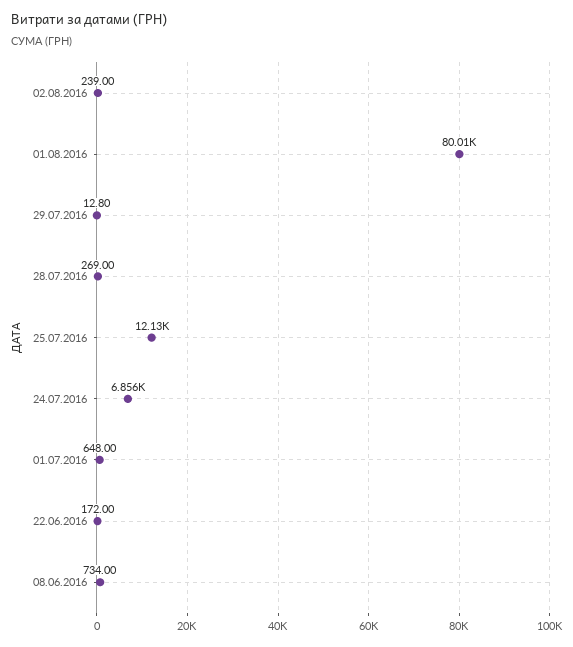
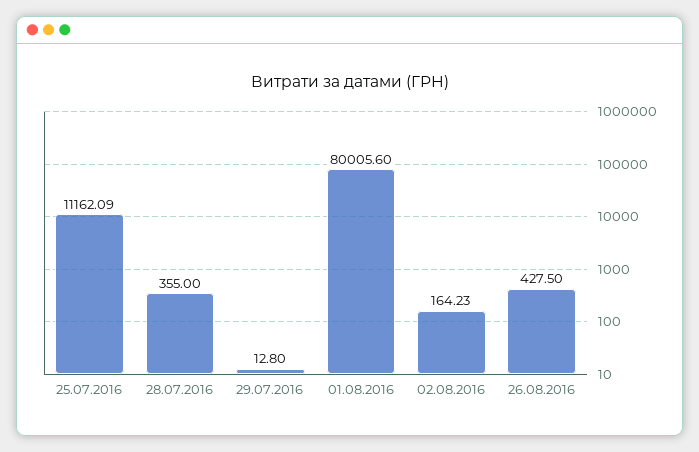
02.08.2016: 239 -> 164.23
28.07.2016: 269 -> 355
25.07.2016: 12130 -> 11162.09
24.07.2016: 6856 -> none
01.07.2016: 648 -> none
22.06.2016: 172 -> none
08.06.2016: 734 -> none
26.08.2016: none -> 427.5

